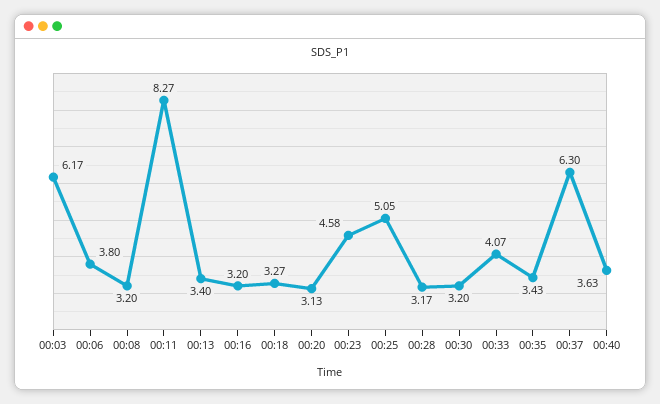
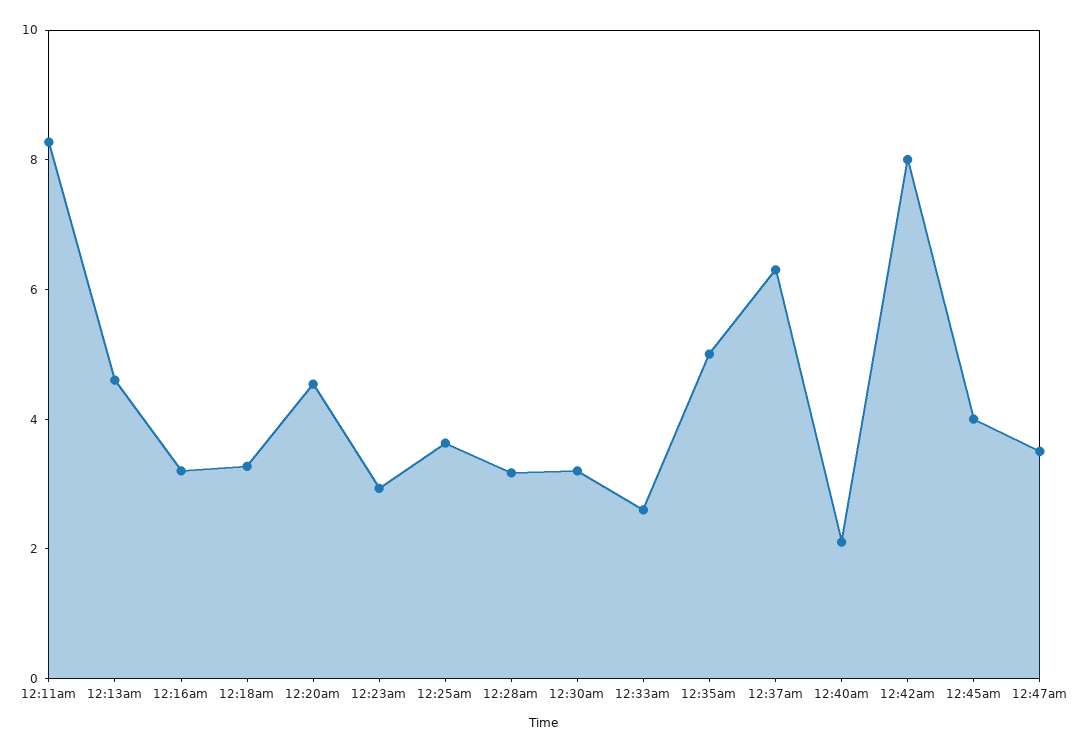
00:03: 6.17 -> none
00:06: 3.8 -> none
00:08: 3.2 -> none
00:13: 3.4 -> 4.5
00:20: 3.13 -> 4.5
00:23: 4.58 -> 3
00:25: 5.05 -> 3.5
00:33: 4.07 -> 2.5
00:35: 3.43 -> 5
00:40: 3.63 -> 2
12:42am: none -> 8
12:45am: none -> 4
12:47am: none -> 3.5

